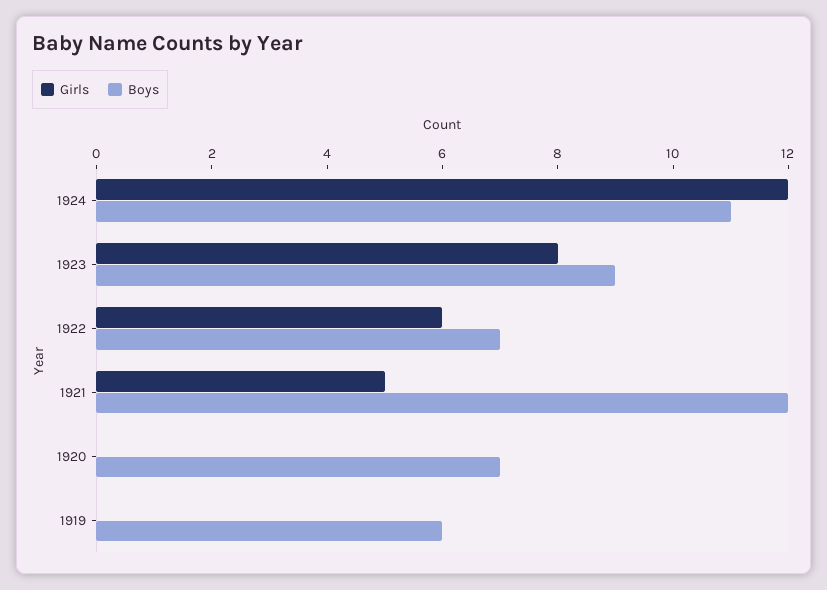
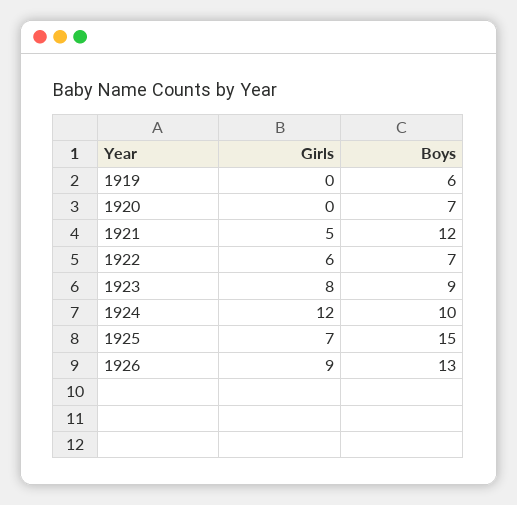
Boys, 1924: 11 -> 10
Girls, 1925: none -> 7
Boys, 1925: none -> 15
Girls, 1926: none -> 9
Boys, 1926: none -> 13

